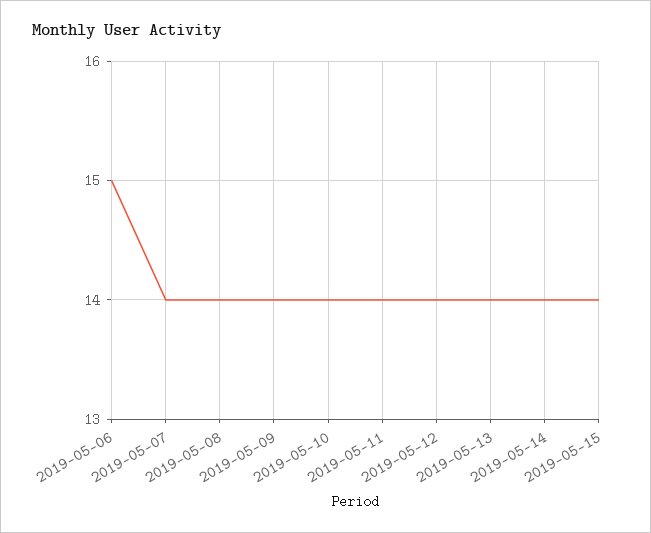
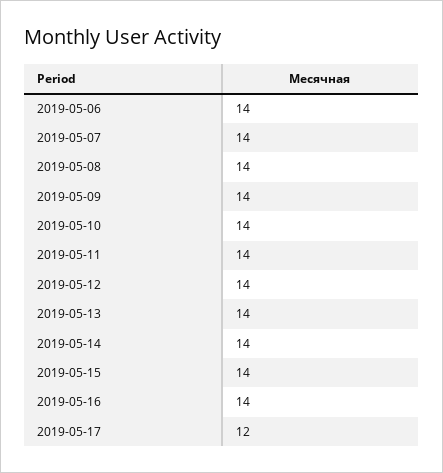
2019-05-06: 15 -> 14
2019-05-16: none -> 14
2019-05-17: none -> 12

